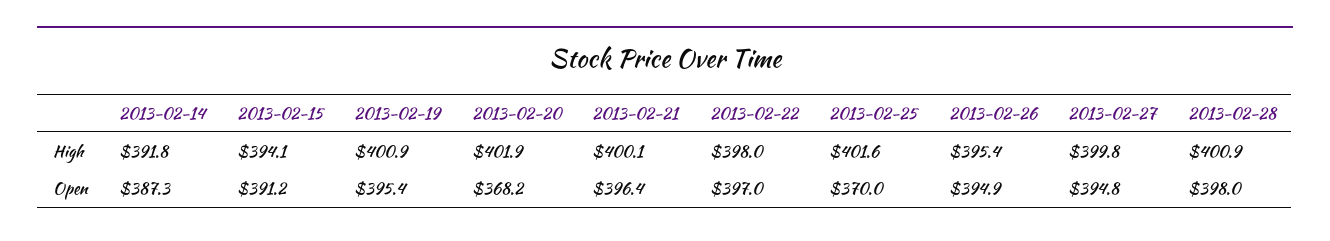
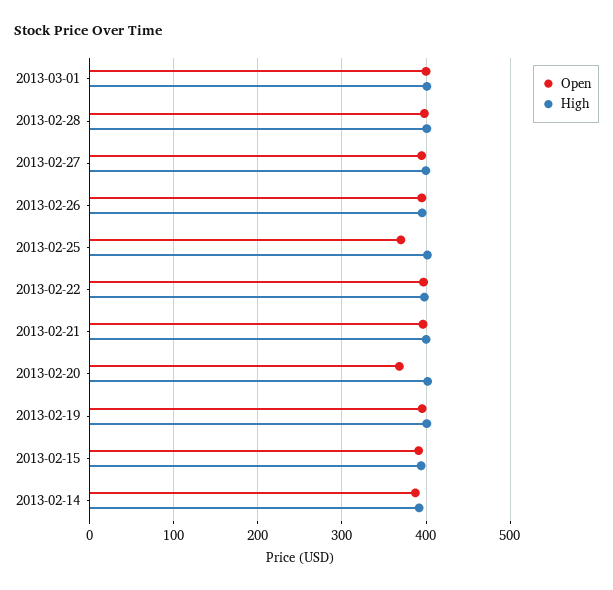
Open, 2013-03-01: none -> 400
High, 2013-03-01: none -> 400

